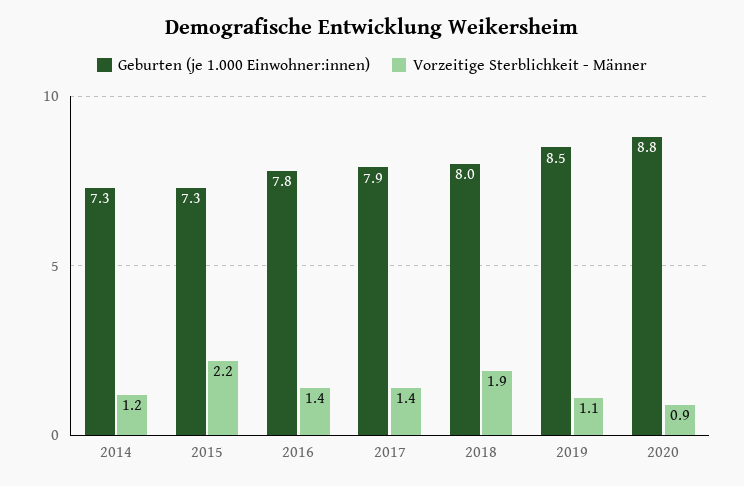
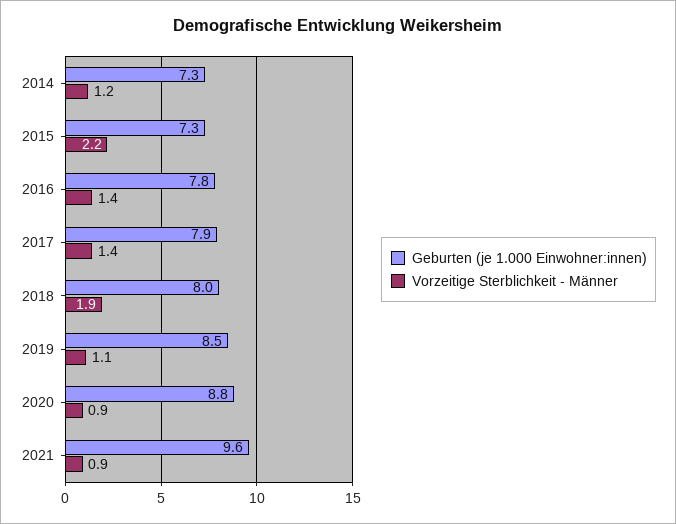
Geburten (je 1.000 Einwohner:innen), 2021: none -> 9.6
Vorzeitige Sterblichkeit - Männer, 2021: none -> 0.9

